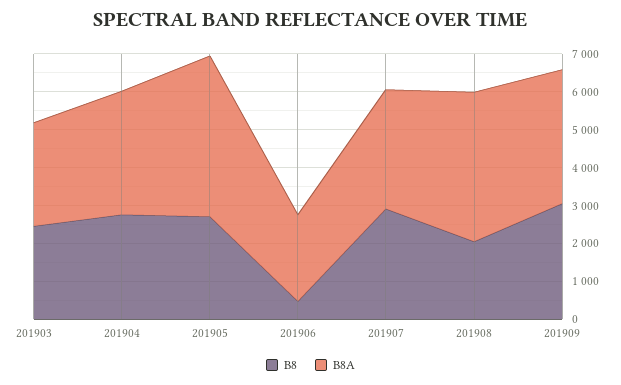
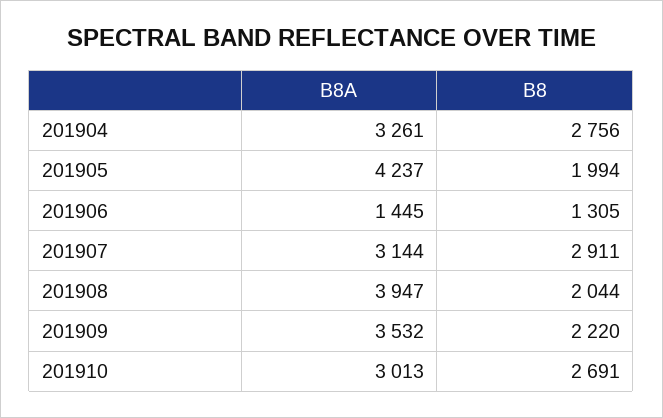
B8, 201903: 2500 -> none
B8A, 201903: 2750 -> none
B8, 201905: 2750 -> 1994
B8, 201906: 500 -> 1305
B8A, 201906: 2250 -> 1445
B8, 201909: 3000 -> 2220
B8A, 201910: none -> 3013
B8, 201910: none -> 2691

